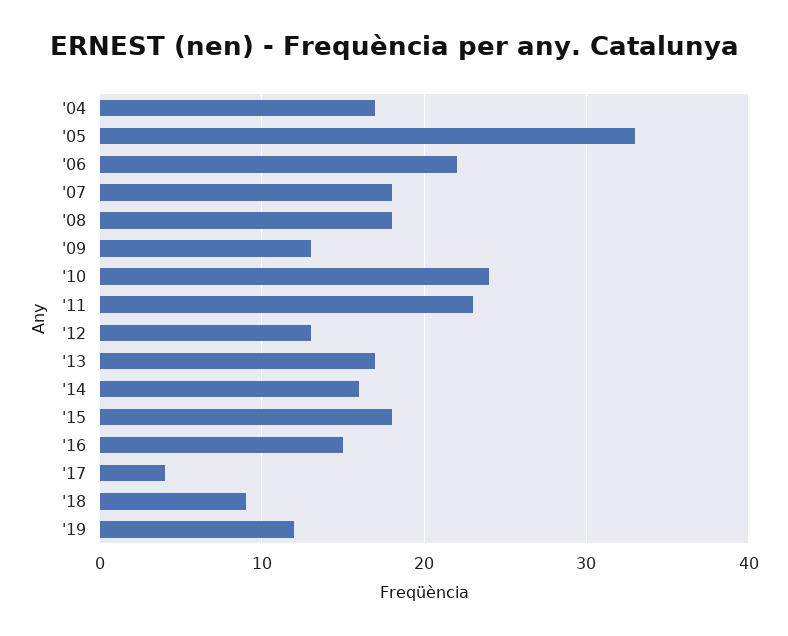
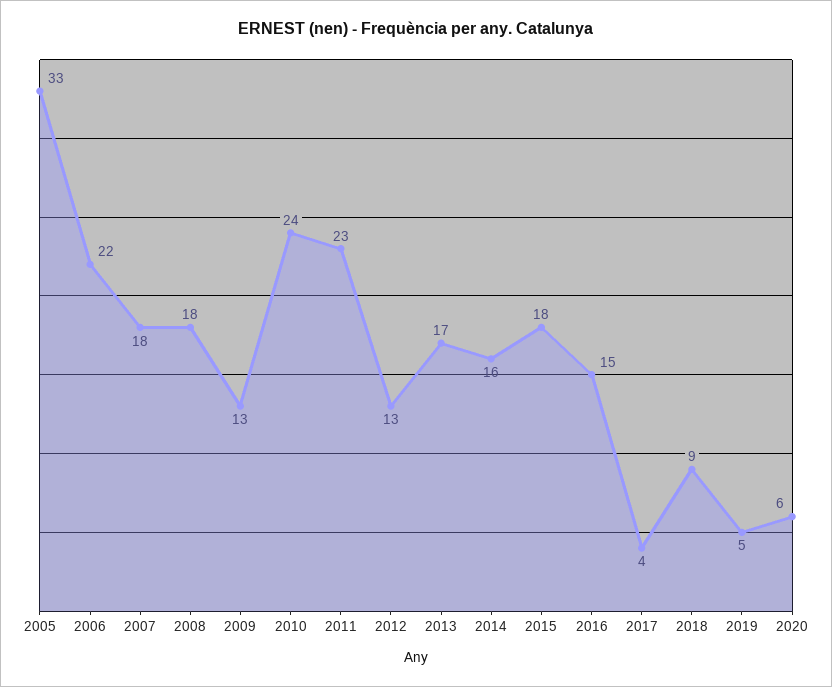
'04: 17 -> none
'19: 12 -> 5
2020: none -> 6

